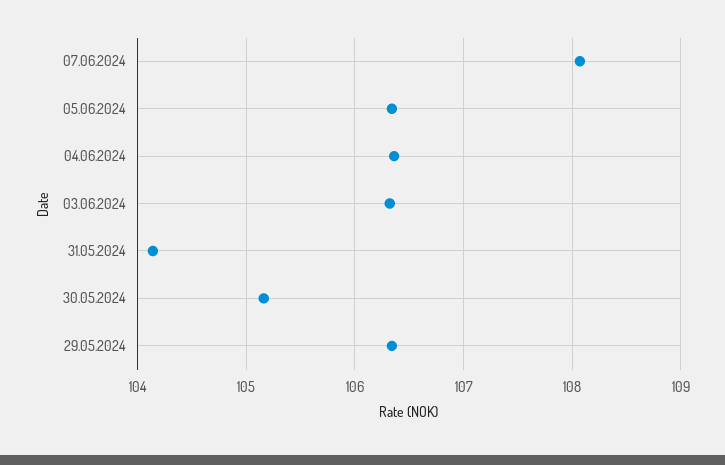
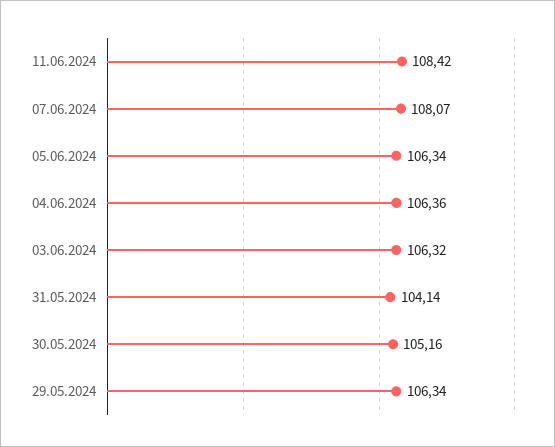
11.06.2024: none -> 108.42

